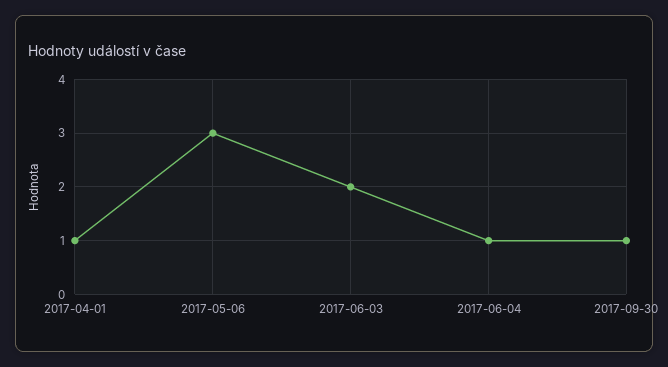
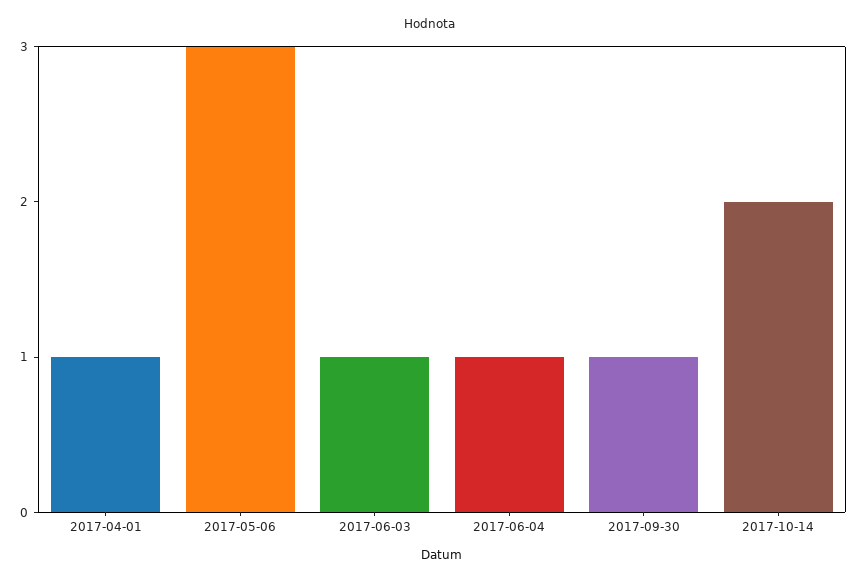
2017-06-03: 2 -> 1
2017-10-14: none -> 2

